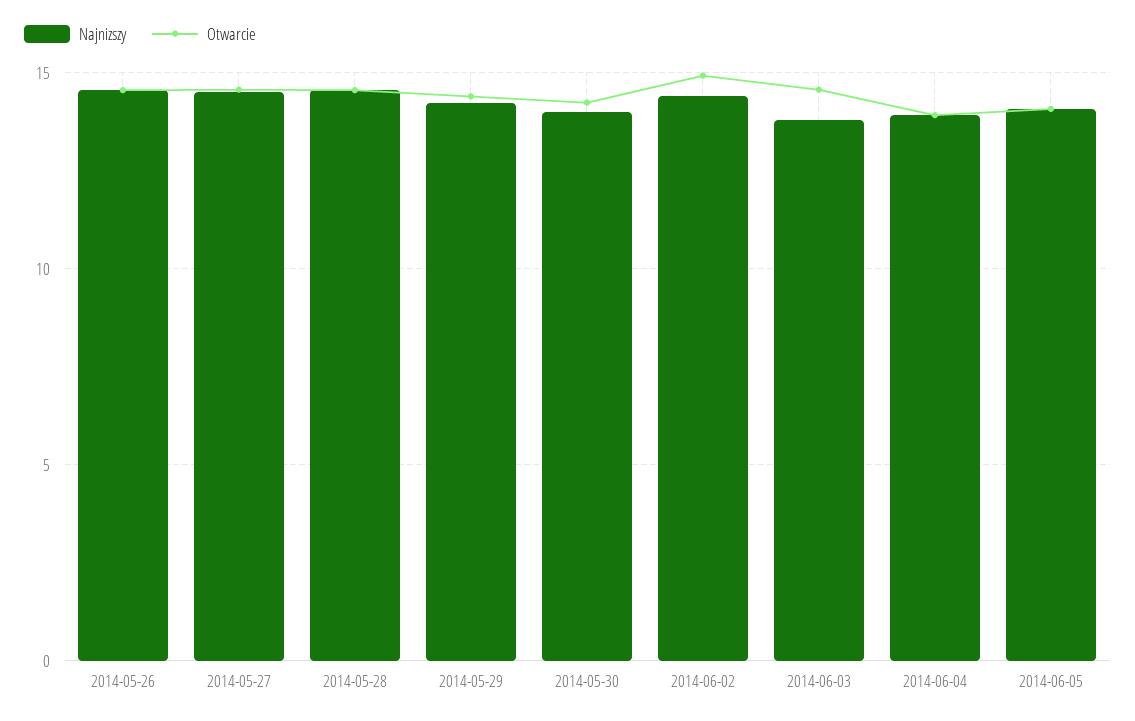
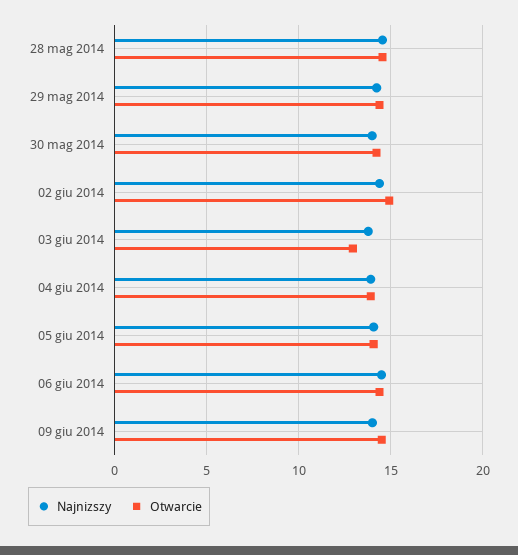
Najnizszy, 2014-05-26: 14.5 -> none
Otwarcie, 2014-05-26: 14.5 -> none
Najnizszy, 2014-05-27: 14.5 -> none
Otwarcie, 2014-05-27: 14.5 -> none
Otwarcie, 2014-06-03: 14.5 -> 13
Najnizszy, 06 giu 2014: none -> 14.5
Otwarcie, 06 giu 2014: none -> 14.5
Najnizszy, 09 giu 2014: none -> 14
Otwarcie, 09 giu 2014: none -> 14.5

